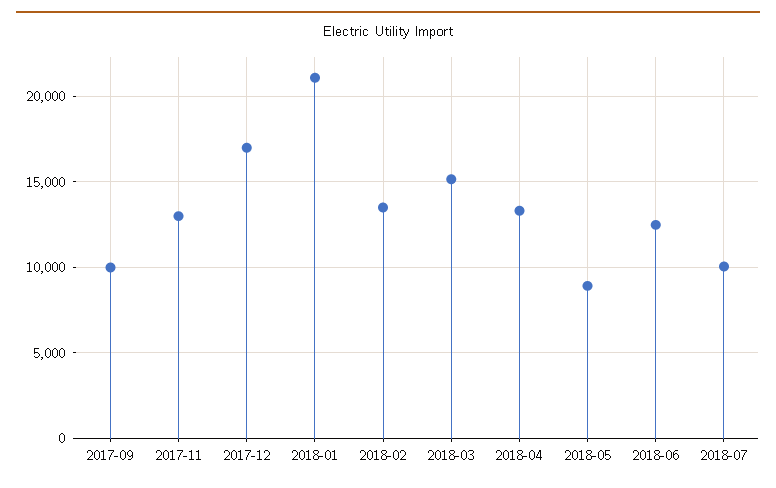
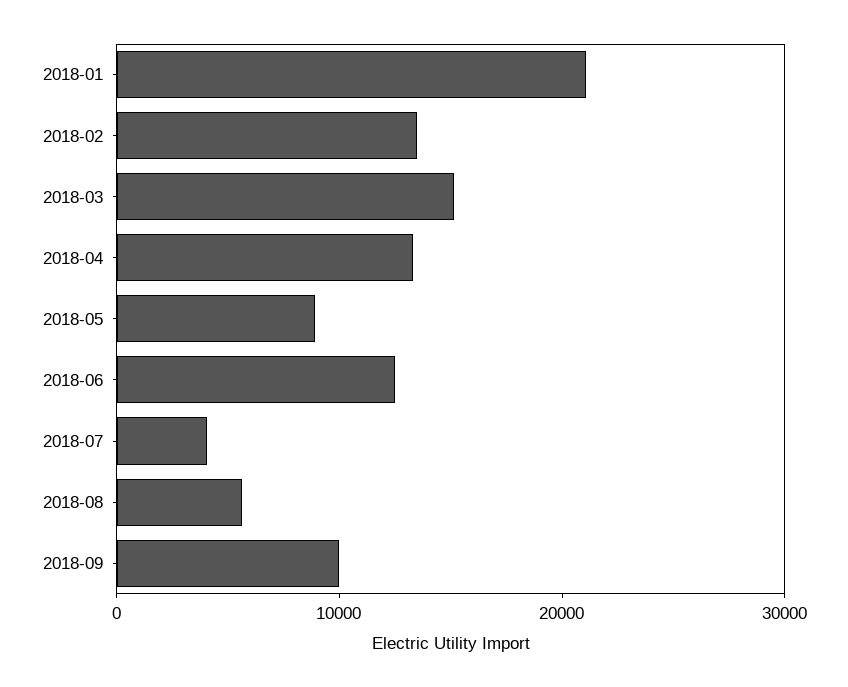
2017-09: 10000 -> none
2017-11: 13000 -> none
2017-12: 17000 -> none
2018-07: 10000 -> 4000
2018-08: none -> 6000
2018-09: none -> 10000

